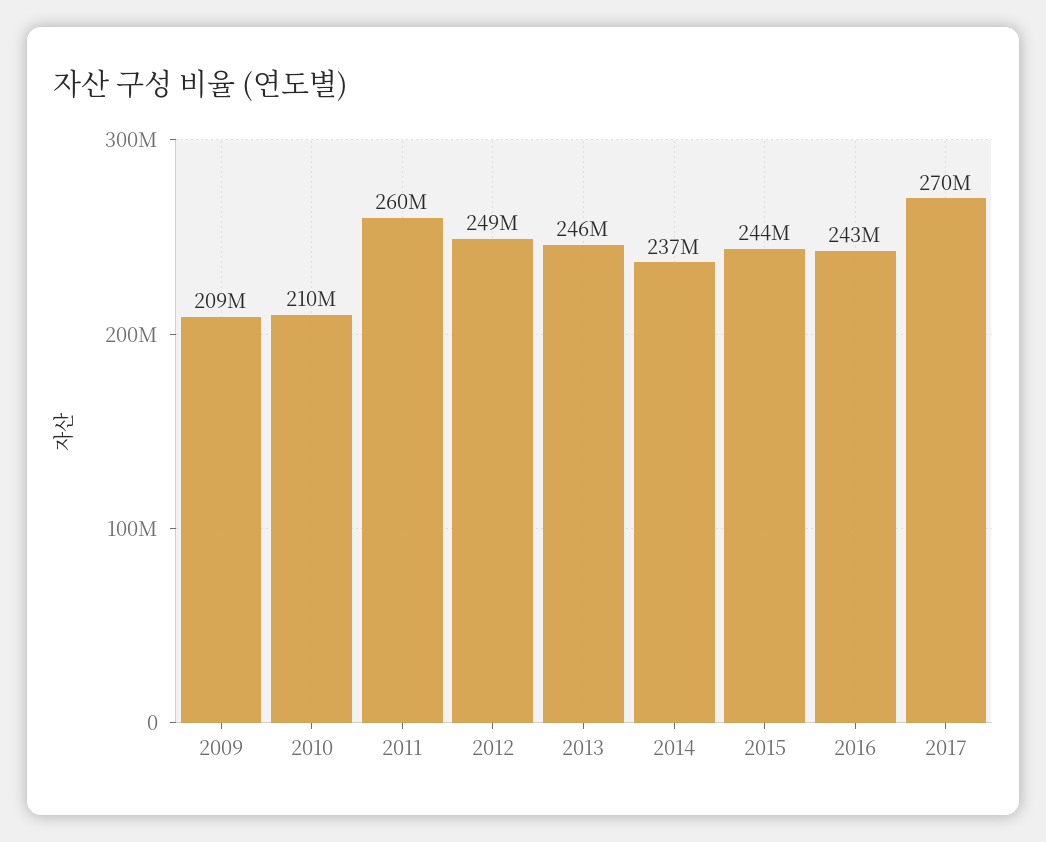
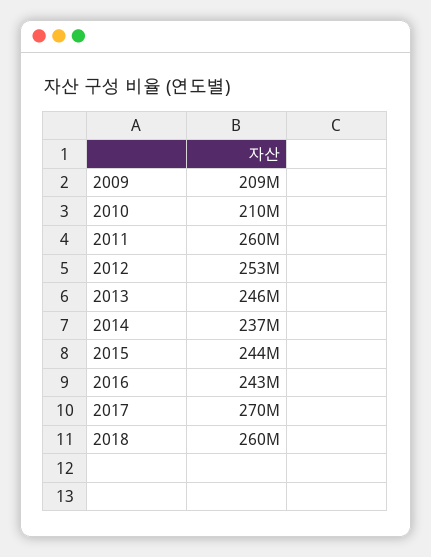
2012: 249000000 -> 253000000
2018: none -> 260000000

